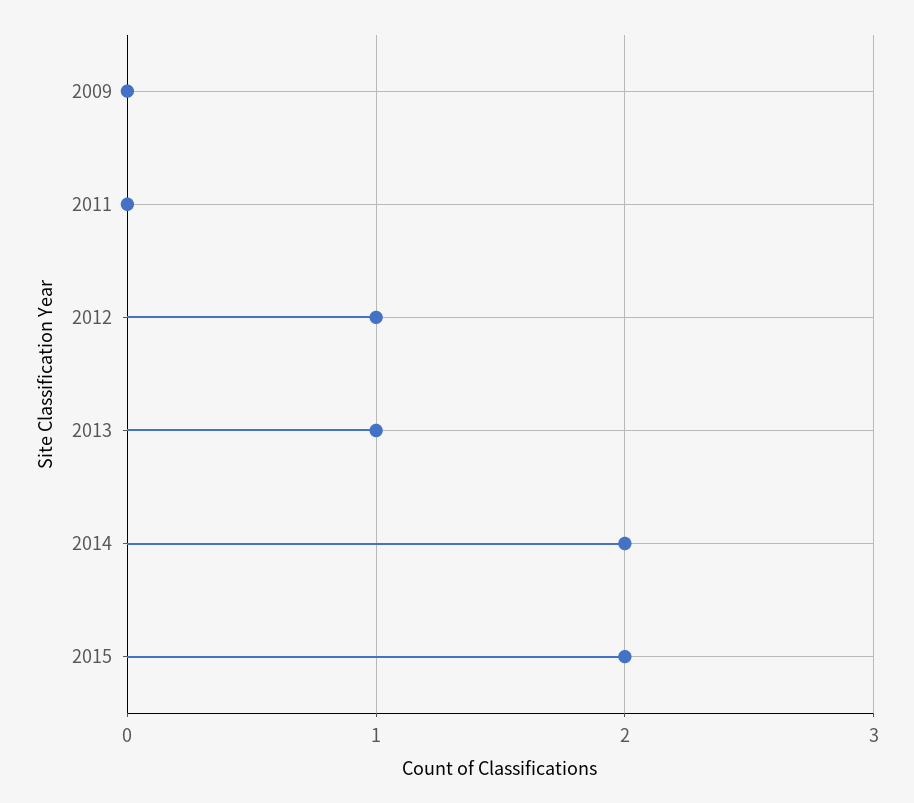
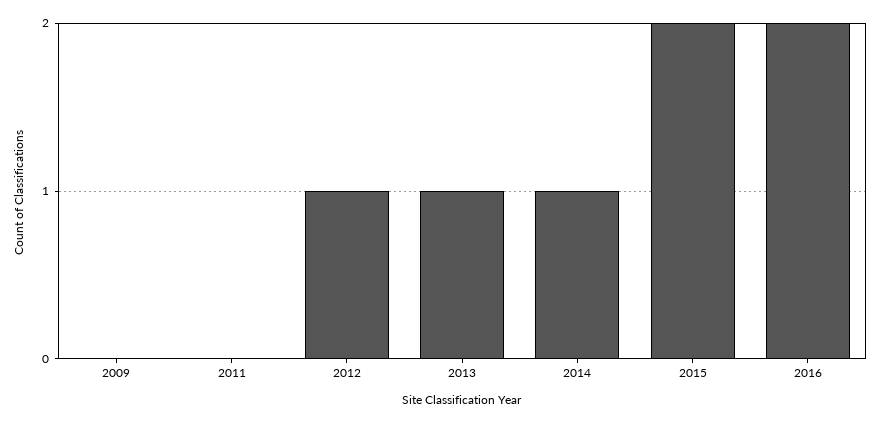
2014: 2 -> 1
2016: none -> 2

